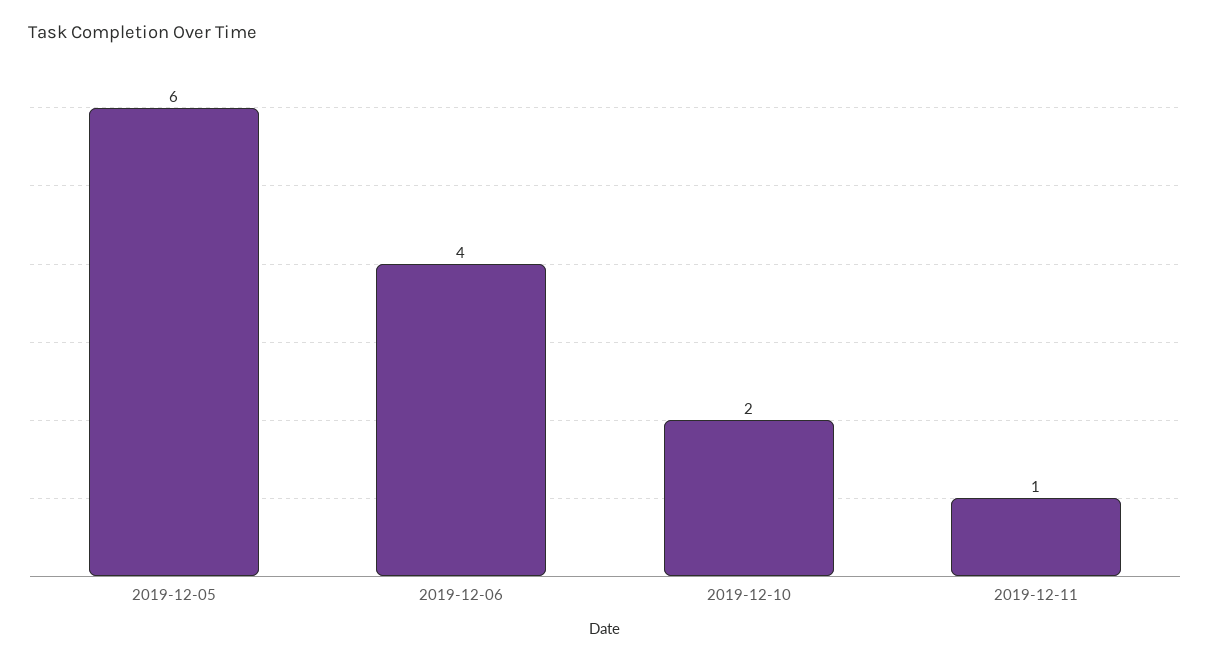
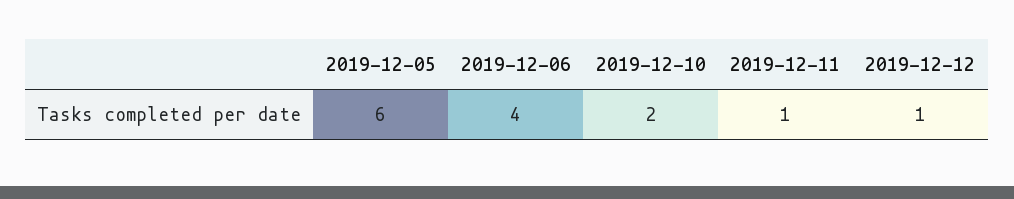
2019-12-12: none -> 1

